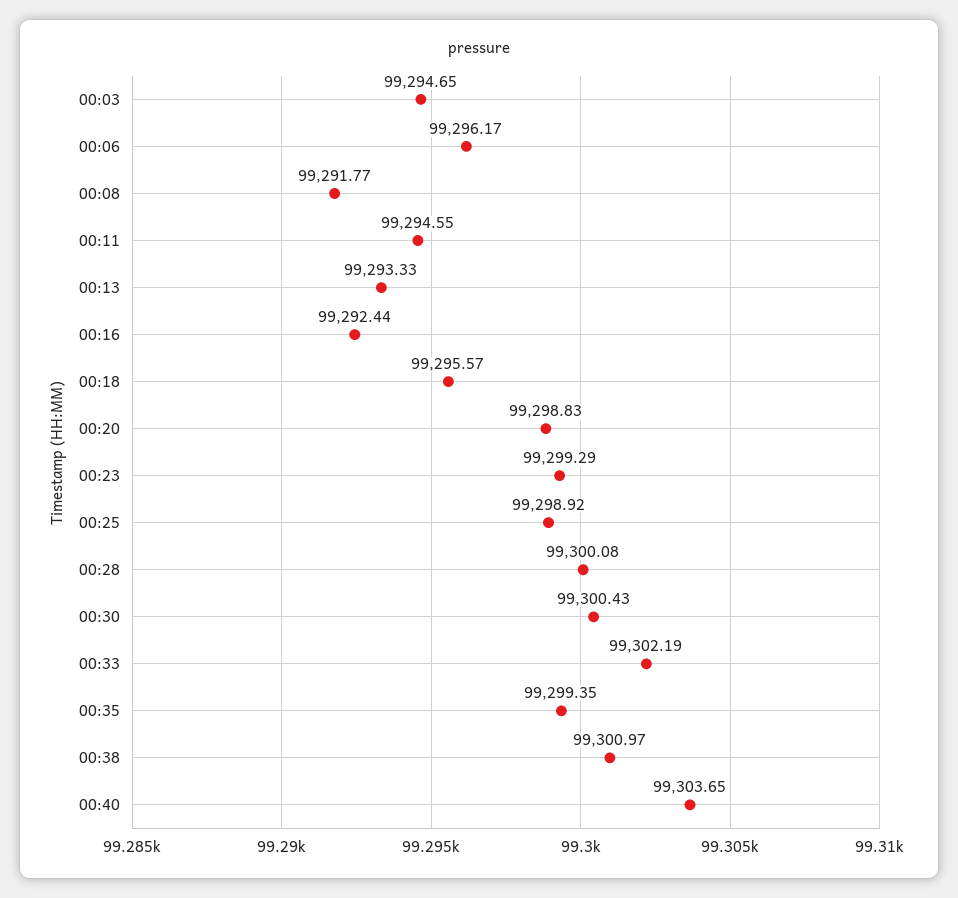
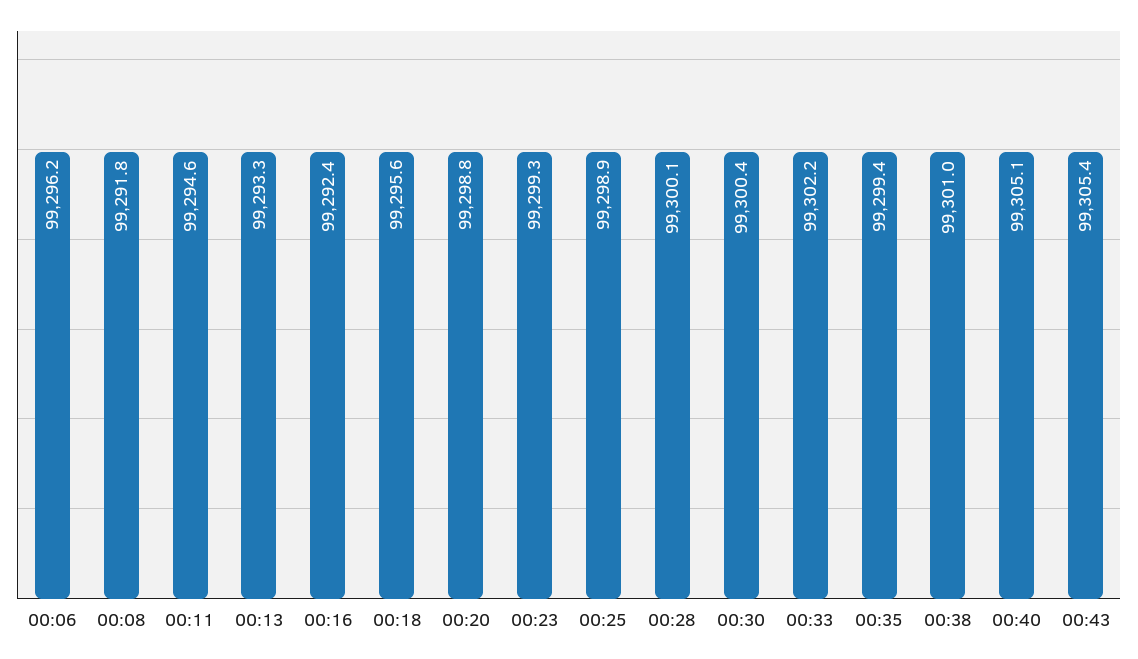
00:03: 99294.65 -> none
00:40: 99303.65 -> 99305.1
00:43: none -> 99305.4

